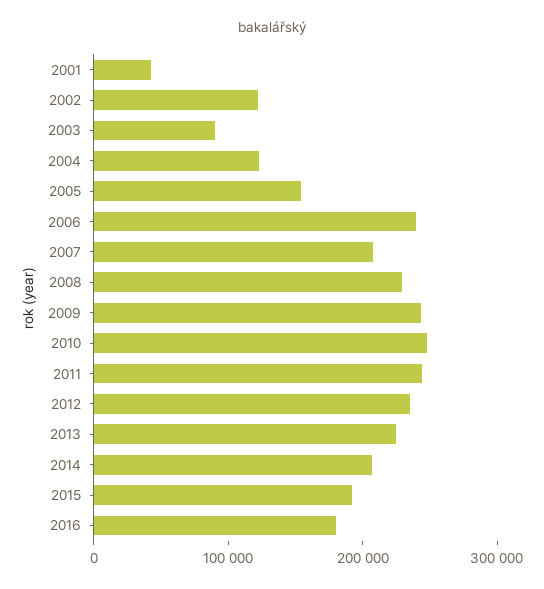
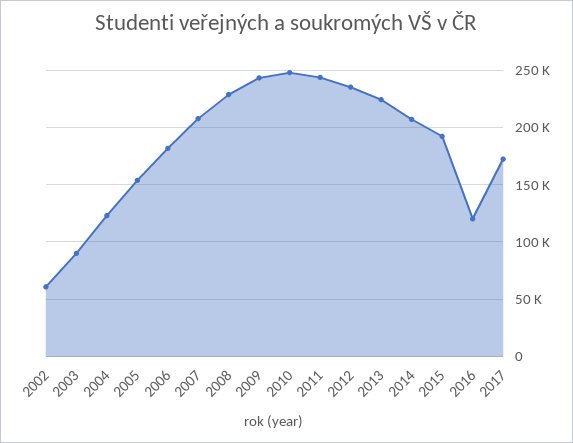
2001: 40000 -> none
2002: 120000 -> 60000
2006: 240000 -> 180000
2016: 180000 -> 120000
2017: none -> 170000

